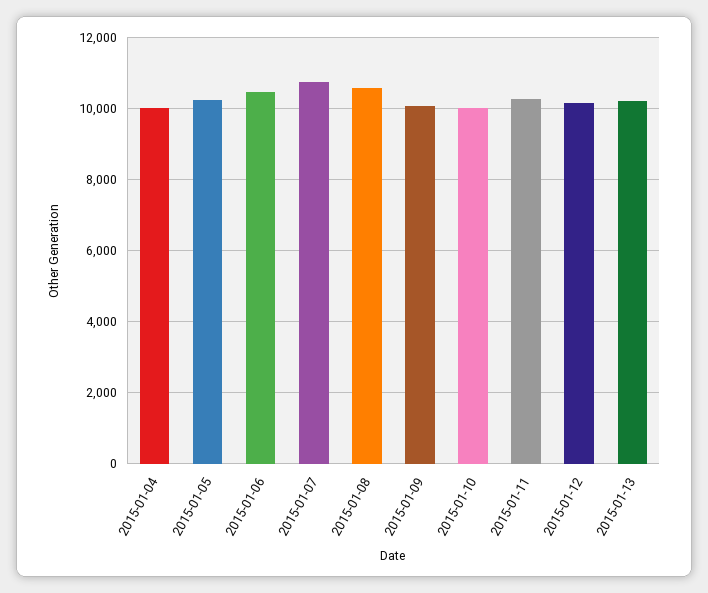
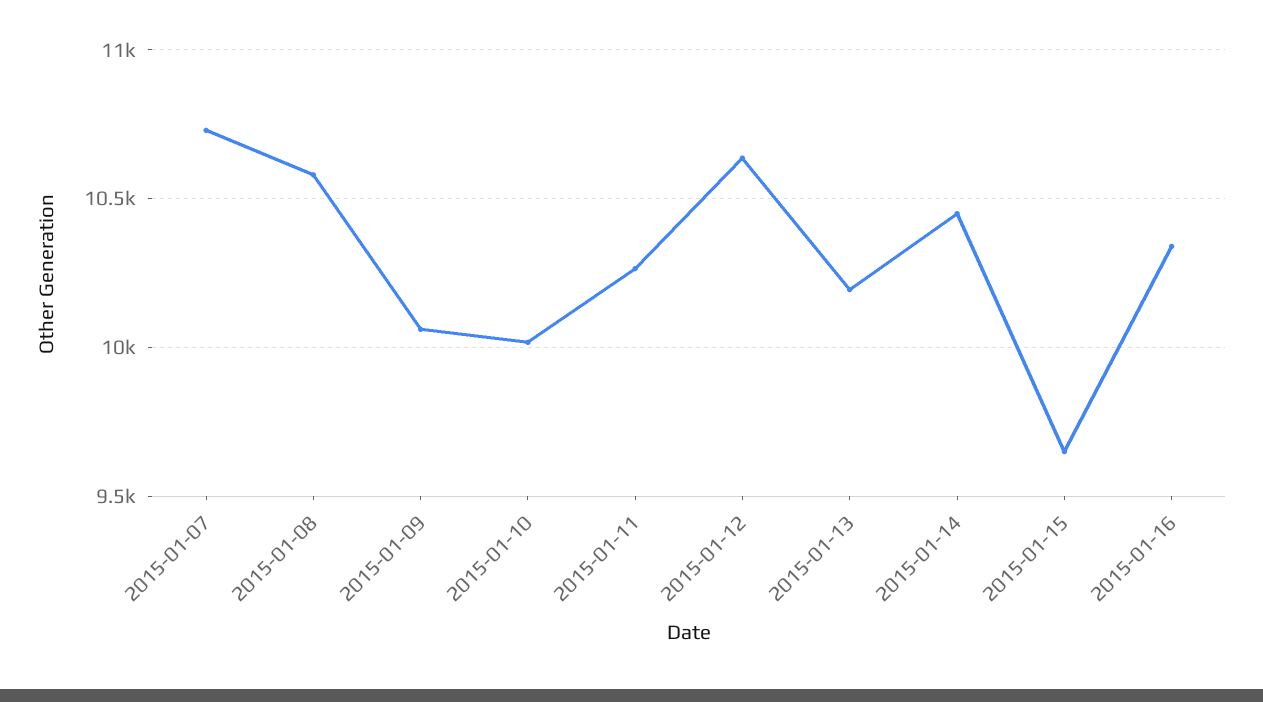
2015-01-04: 10000 -> none
2015-01-05: 10200 -> none
2015-01-06: 10400 -> none
2015-01-12: 10200 -> 10650
2015-01-14: none -> 10450
2015-01-15: none -> 9650
2015-01-16: none -> 10350

